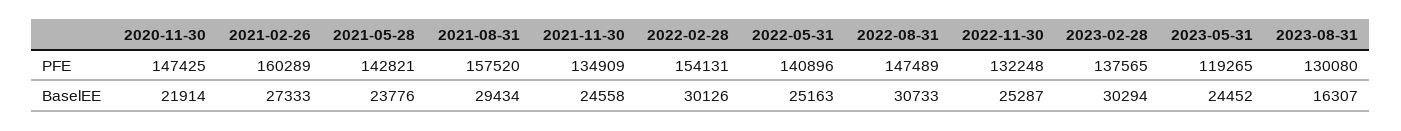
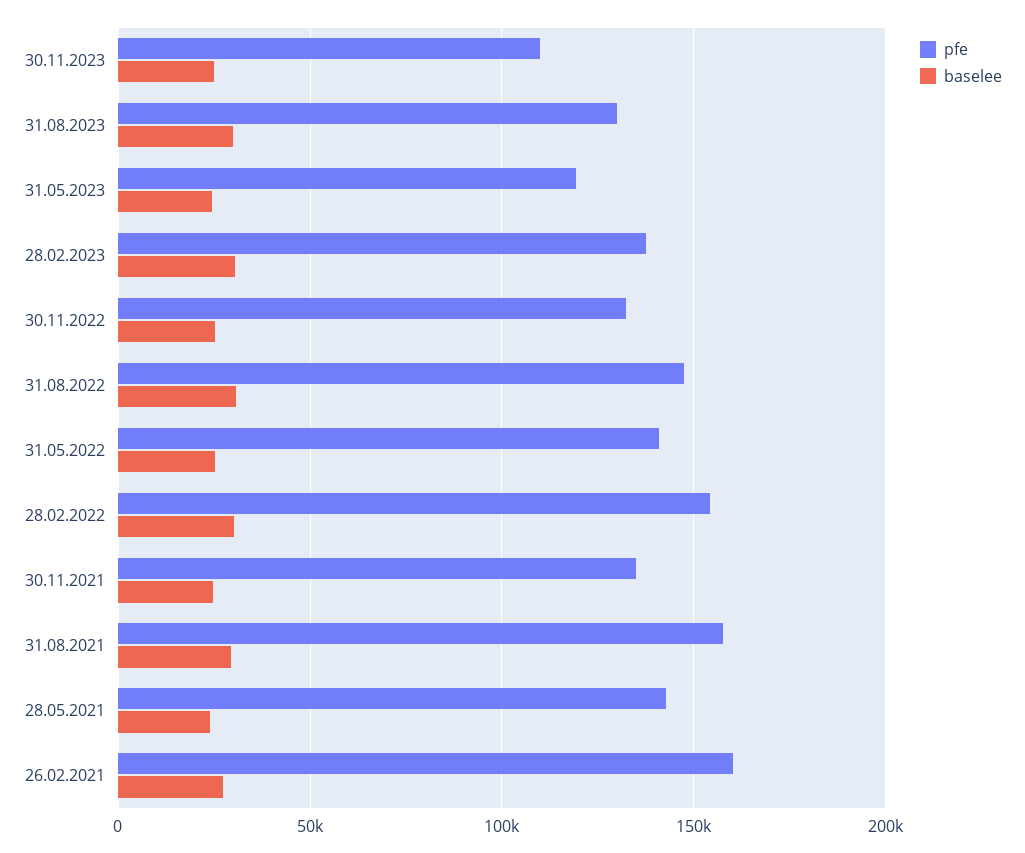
PFE, 2020-11-30: 147425 -> none
BaselEE, 2020-11-30: 21914 -> none
BaselEE, 2023-08-31: 16307 -> 30000
PFE, 30.11.2023: none -> 110000
BaselEE, 30.11.2023: none -> 25000

